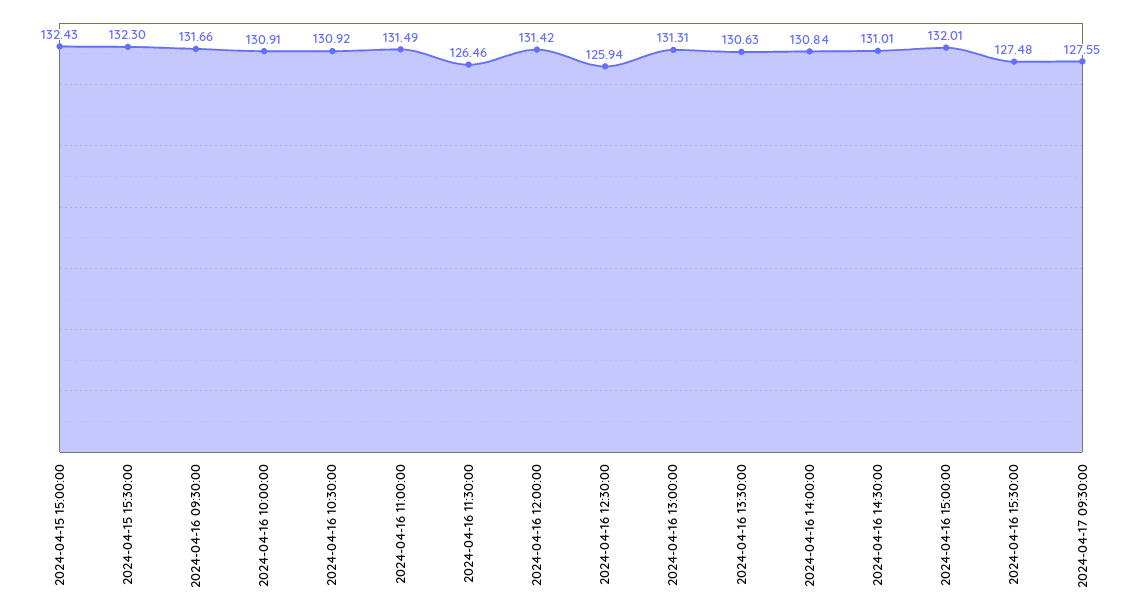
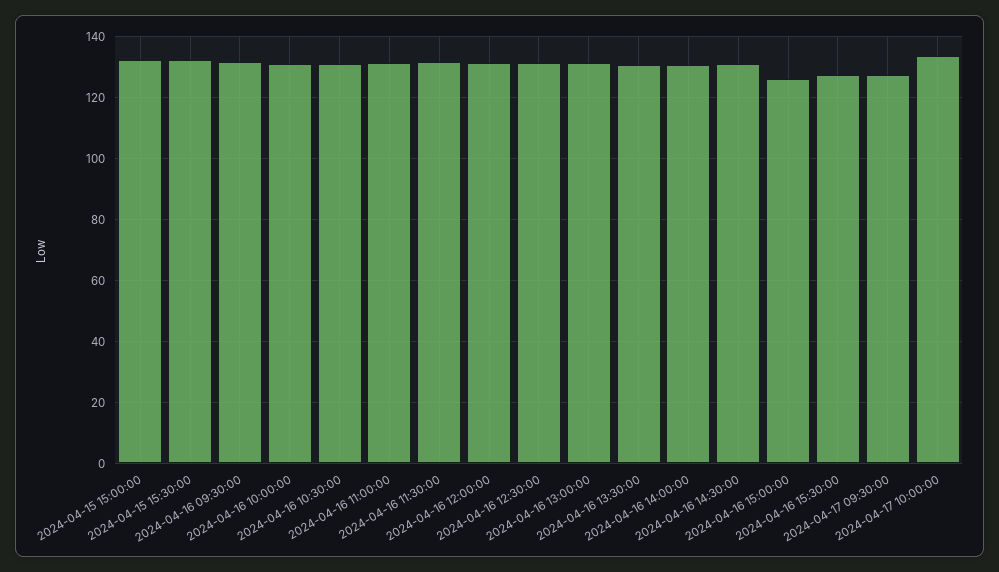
2024-04-16 11:30:00: 126.46 -> 132
2024-04-16 12:30:00: 125.94 -> 132
2024-04-16 15:00:00: 132.01 -> 126
2024-04-17 10:00:00: none -> 134

